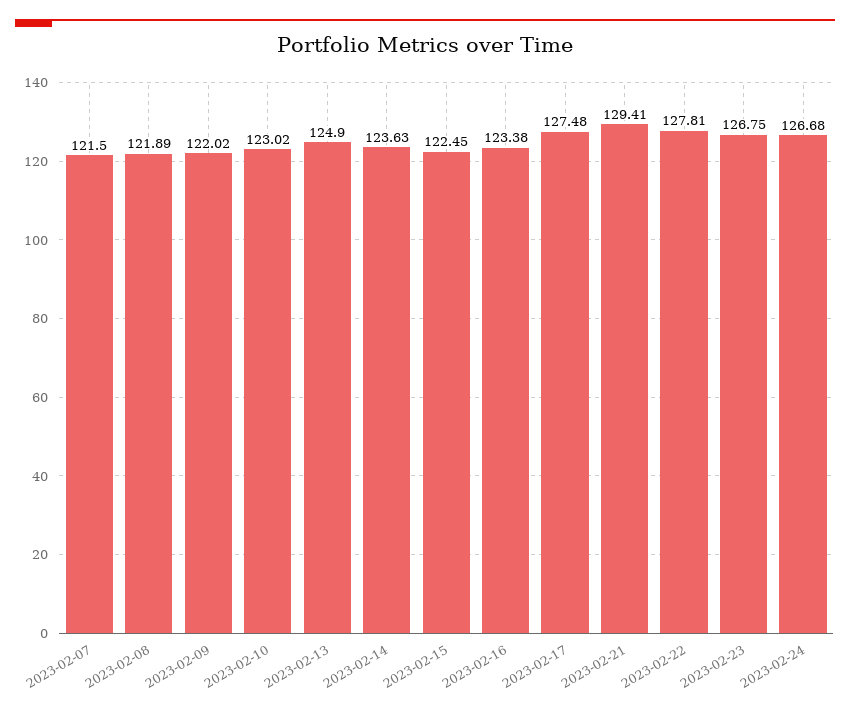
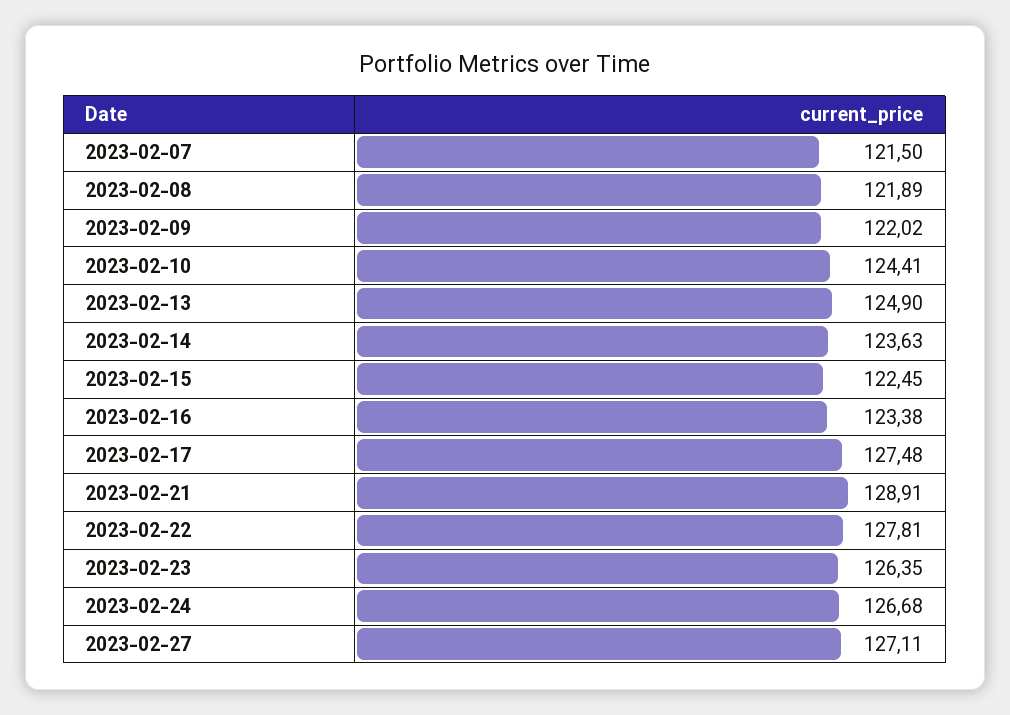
2023-02-10: 123.02 -> 124.41
2023-02-21: 129.41 -> 128.91
2023-02-23: 126.75 -> 126.35
2023-02-27: none -> 127.11

